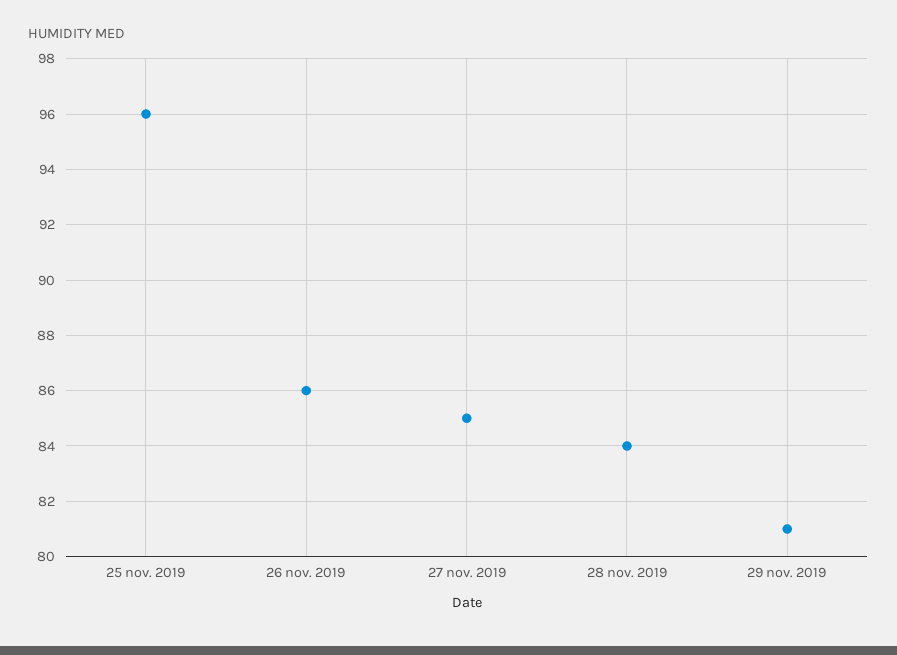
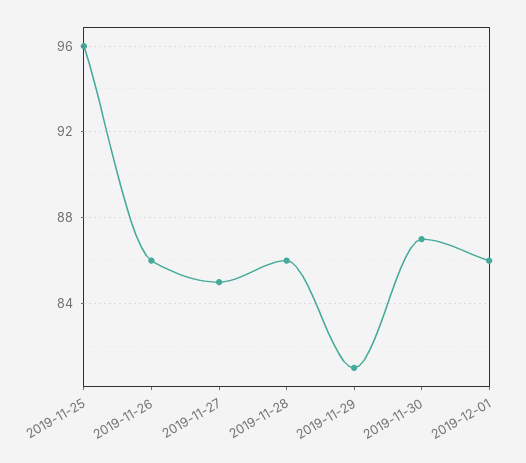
28 nov. 2019: 84 -> 86
2019-11-30: none -> 87
2019-12-01: none -> 86

